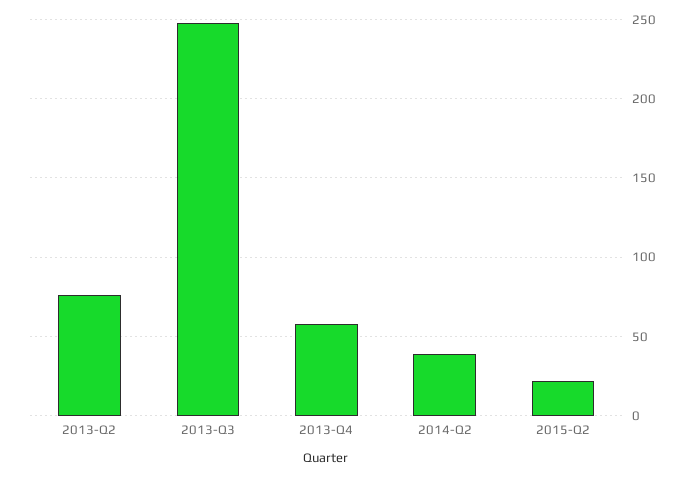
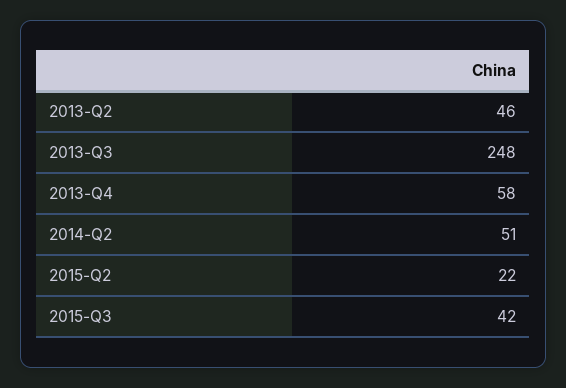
2013-Q2: 75 -> 46
2014-Q2: 40 -> 51
2015-Q3: none -> 42

